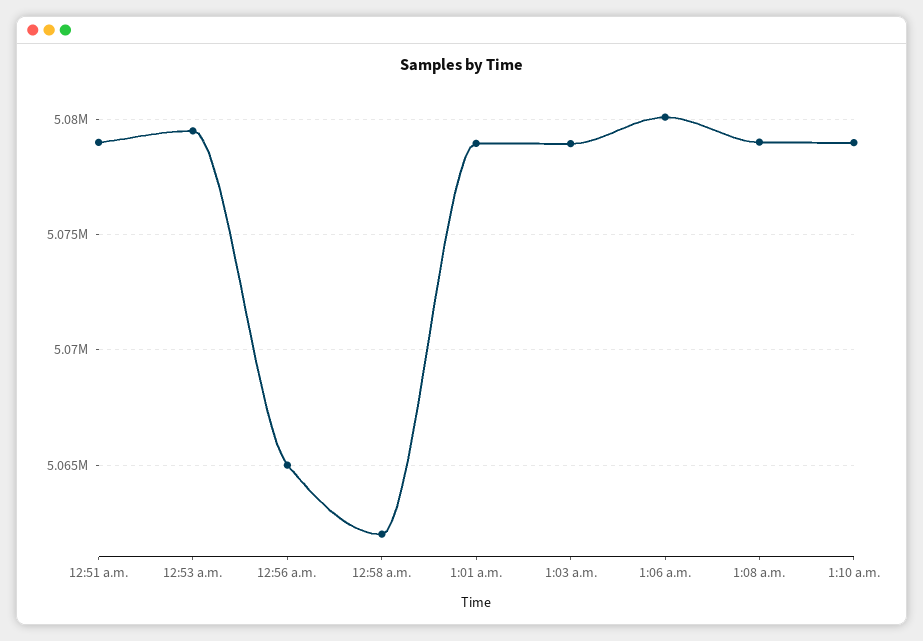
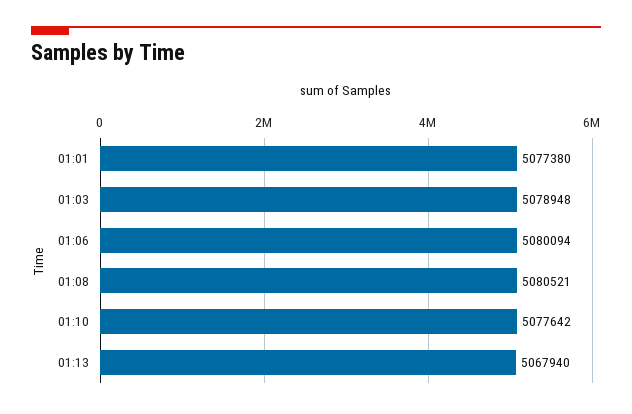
12:51 a.m.: 5079000 -> none
12:53 a.m.: 5079500 -> none
12:56 a.m.: 5065000 -> none
12:58 a.m.: 5062000 -> none
1:01 a.m.: 5079000 -> 5077380
1:08 a.m.: 5079000 -> 5080521
1:10 a.m.: 5079000 -> 5077642
01:13: none -> 5067940

